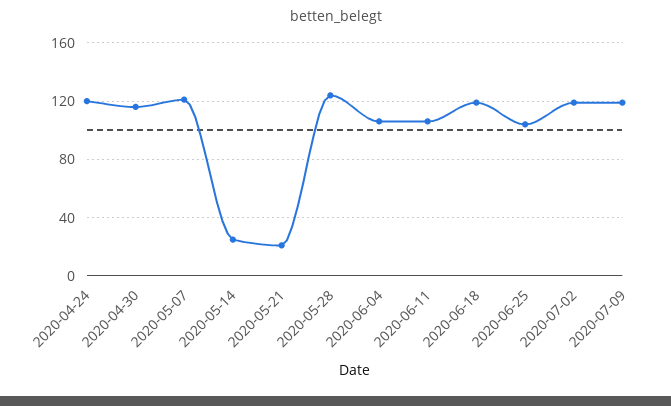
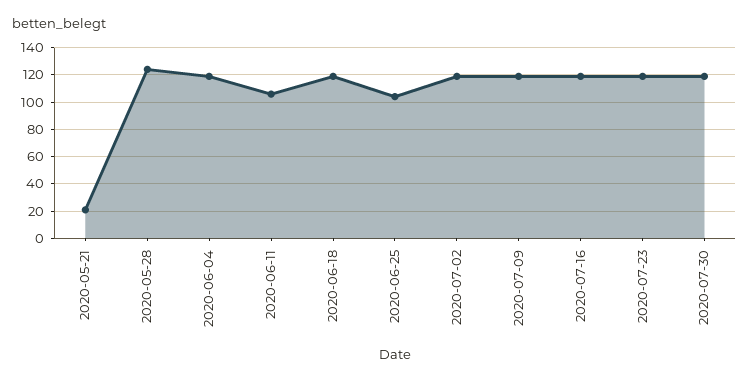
2020-04-24: 120 -> none
2020-04-30: 115 -> none
2020-05-07: 120 -> none
2020-05-14: 25 -> none
2020-06-04: 105 -> 120
2020-07-16: none -> 120
2020-07-23: none -> 120
2020-07-30: none -> 120

